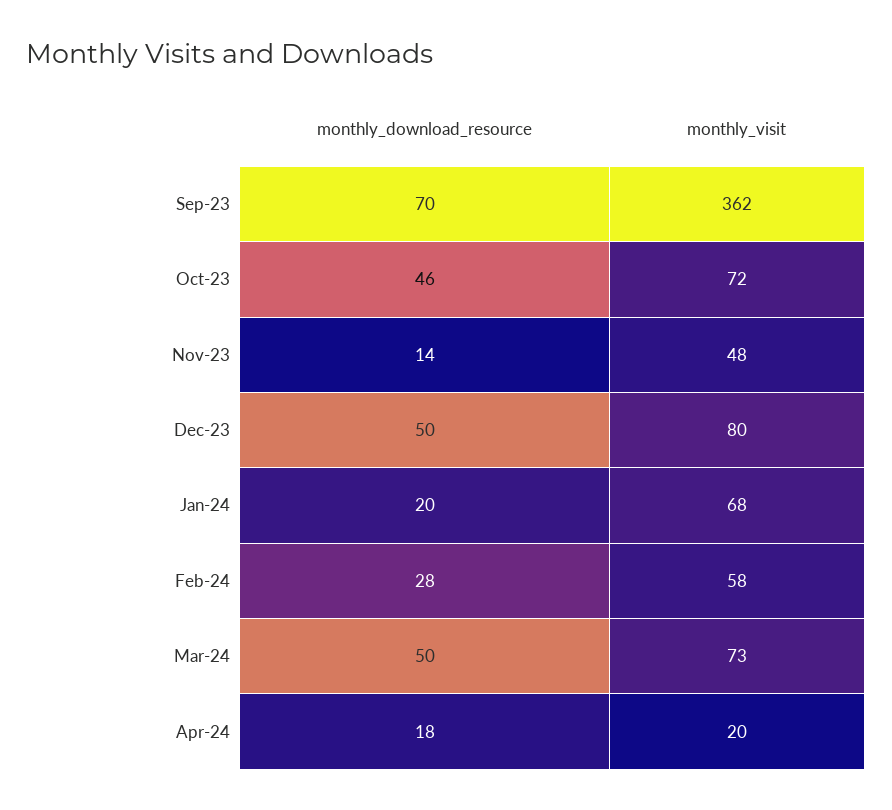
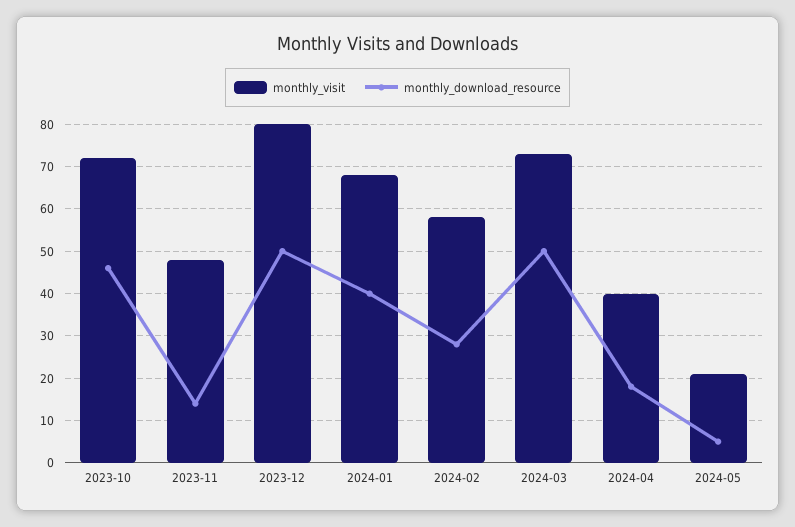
monthly_download_resource, Sep-23: 70 -> none
monthly_visit, Sep-23: 362 -> none
monthly_download_resource, Jan-24: 20 -> 40
monthly_visit, Apr-24: 20 -> 40
monthly_visit, 2024-05: none -> 20
monthly_download_resource, 2024-05: none -> 5

